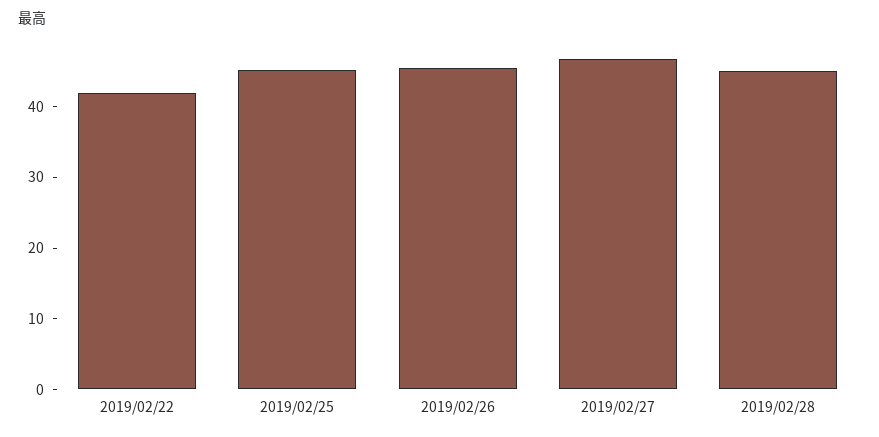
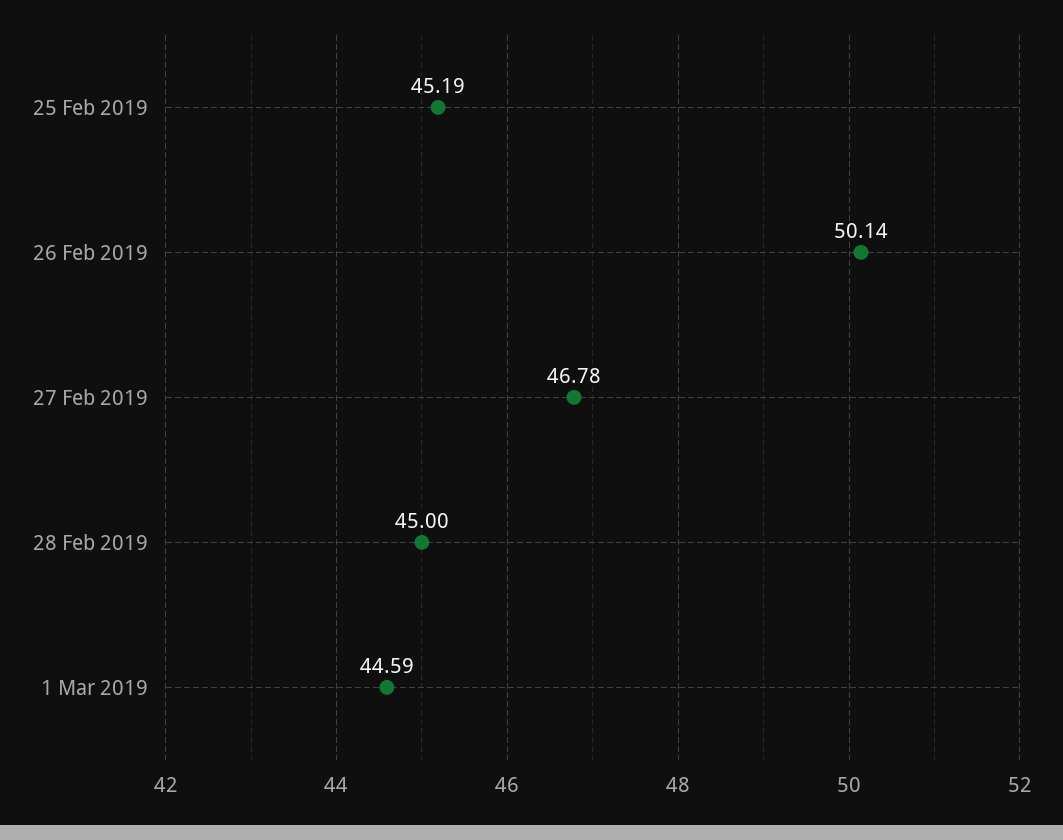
2019/02/22: 42 -> none
2019/02/26: 46 -> 50.14
1 Mar 2019: none -> 44.59

